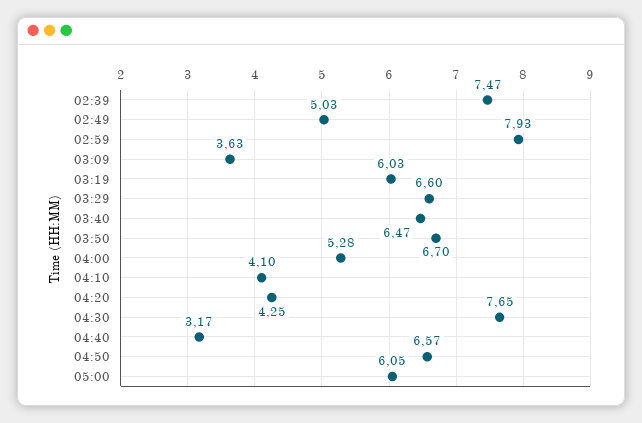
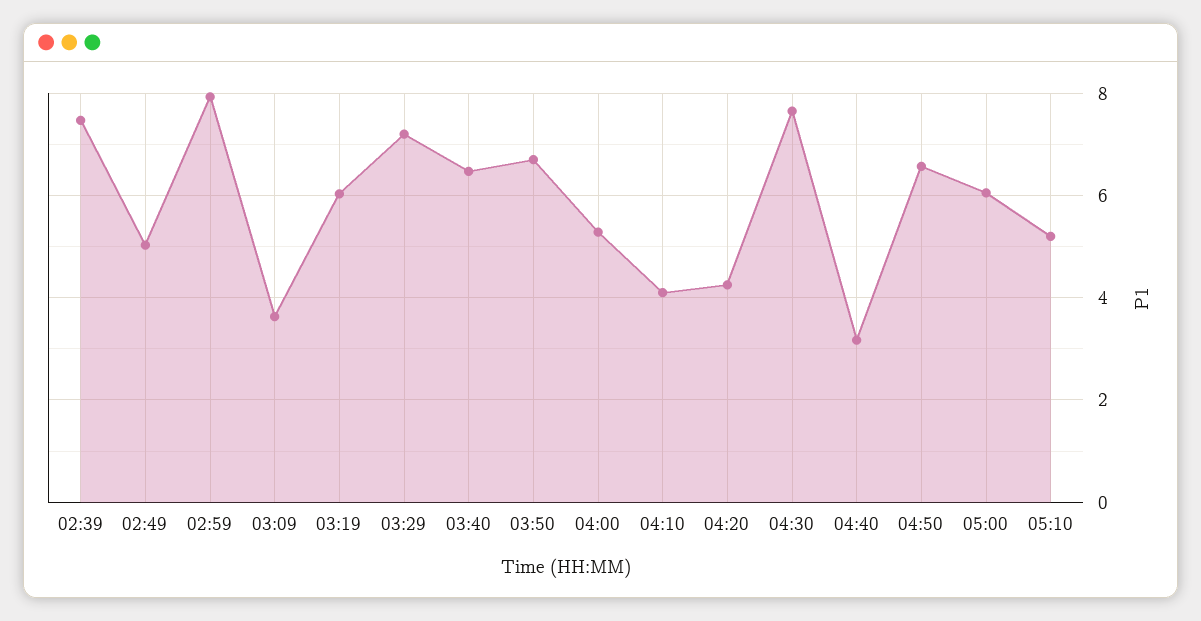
03:29: 6.6 -> 7.2
05:10: none -> 5.2

